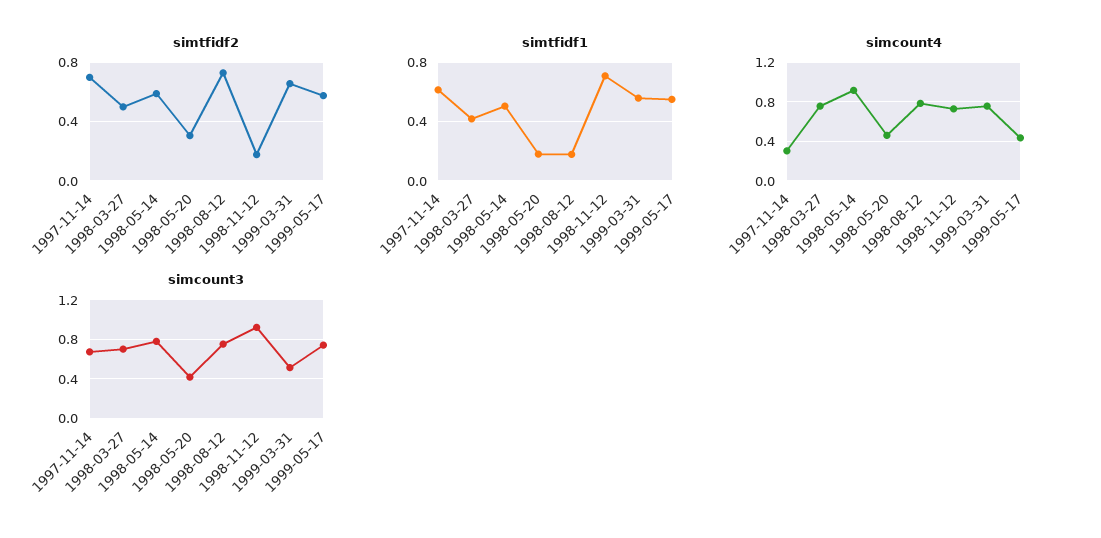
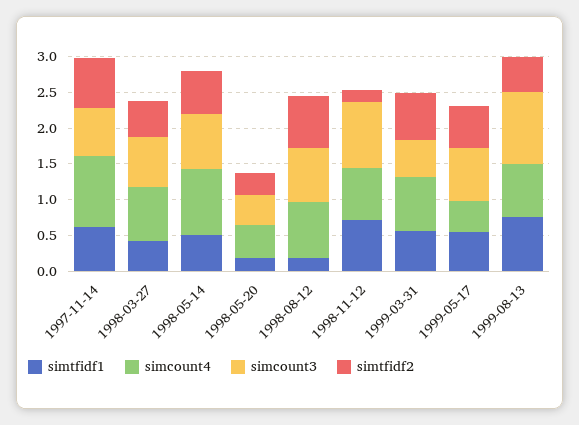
simcount4, 1997-11-14: 0.3 -> 1
simtfidf1, 1999-08-13: none -> 0.75
simcount4, 1999-08-13: none -> 0.75
simcount3, 1999-08-13: none -> 1
simtfidf2, 1999-08-13: none -> 0.5

